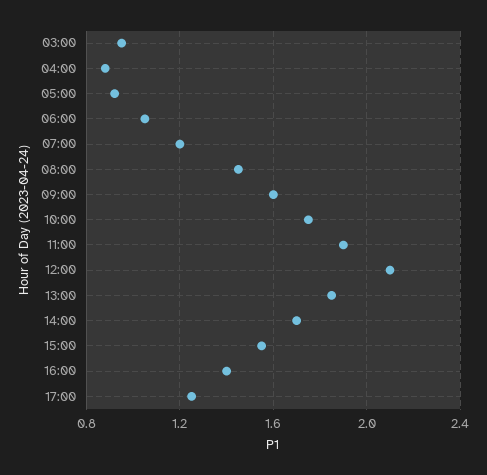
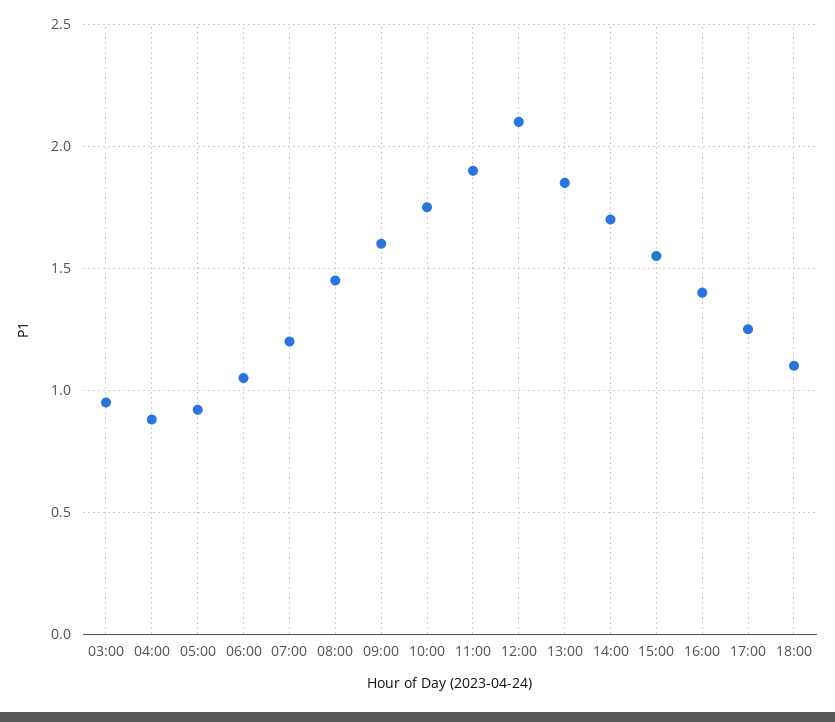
18:00: none -> 1.1

